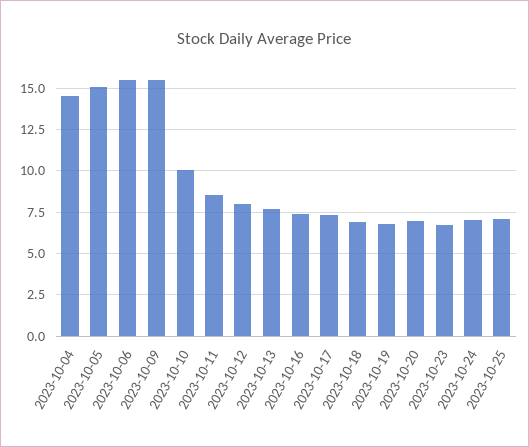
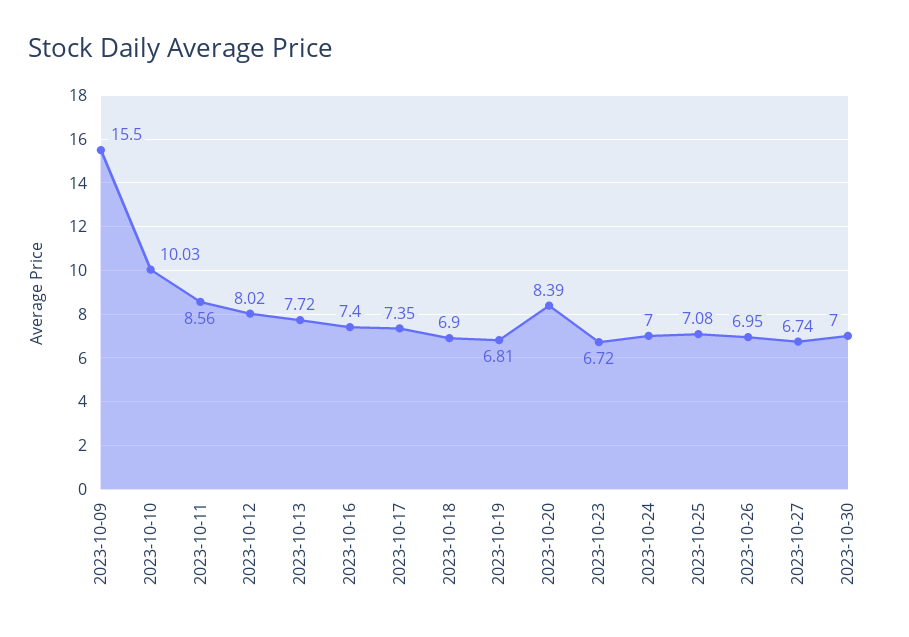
2023-10-04: 14.5 -> none
2023-10-05: 15 -> none
2023-10-06: 15.5 -> none
2023-10-20: 7 -> 8.39
2023-10-26: none -> 6.95
2023-10-27: none -> 6.74
2023-10-30: none -> 7

